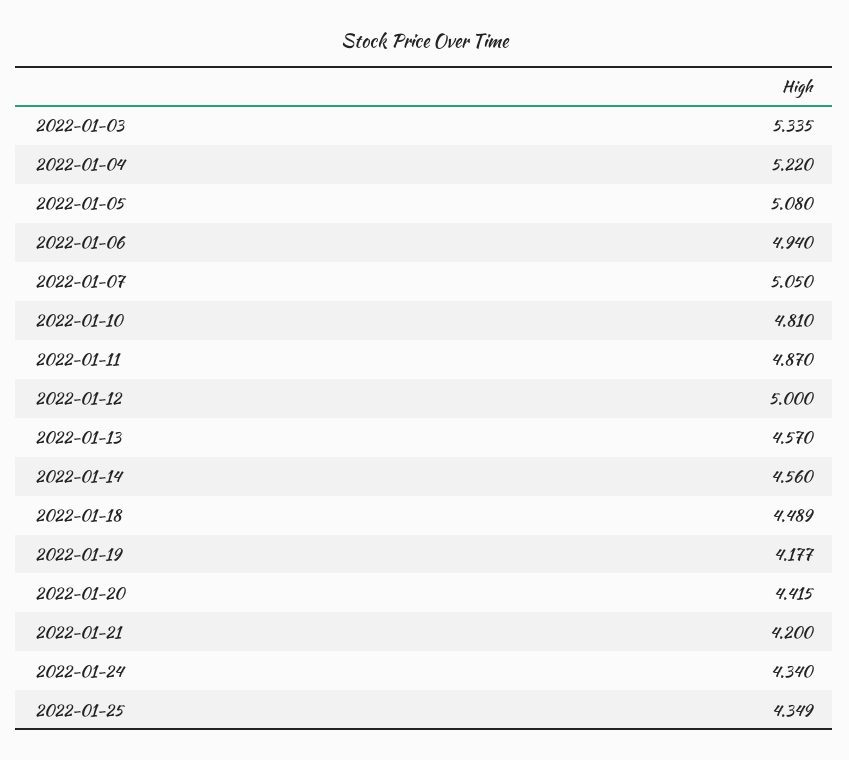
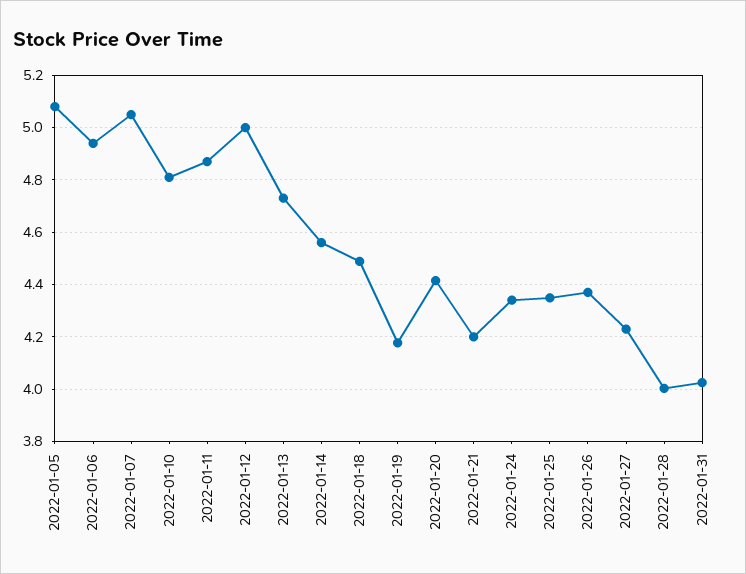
2022-01-03: 5.335 -> none
2022-01-04: 5.22 -> none
2022-01-13: 4.57 -> 4.725
2022-01-26: none -> 4.375
2022-01-27: none -> 4.225
2022-01-28: none -> 4
2022-01-31: none -> 4.025

